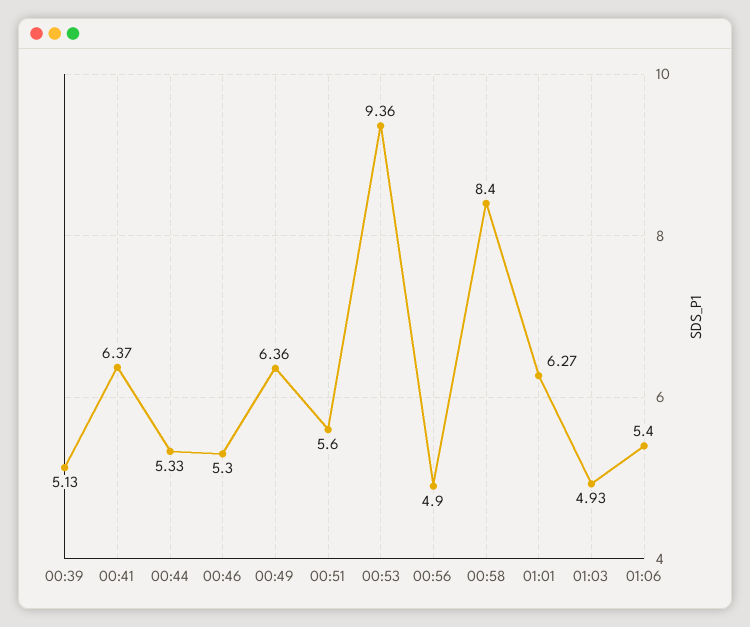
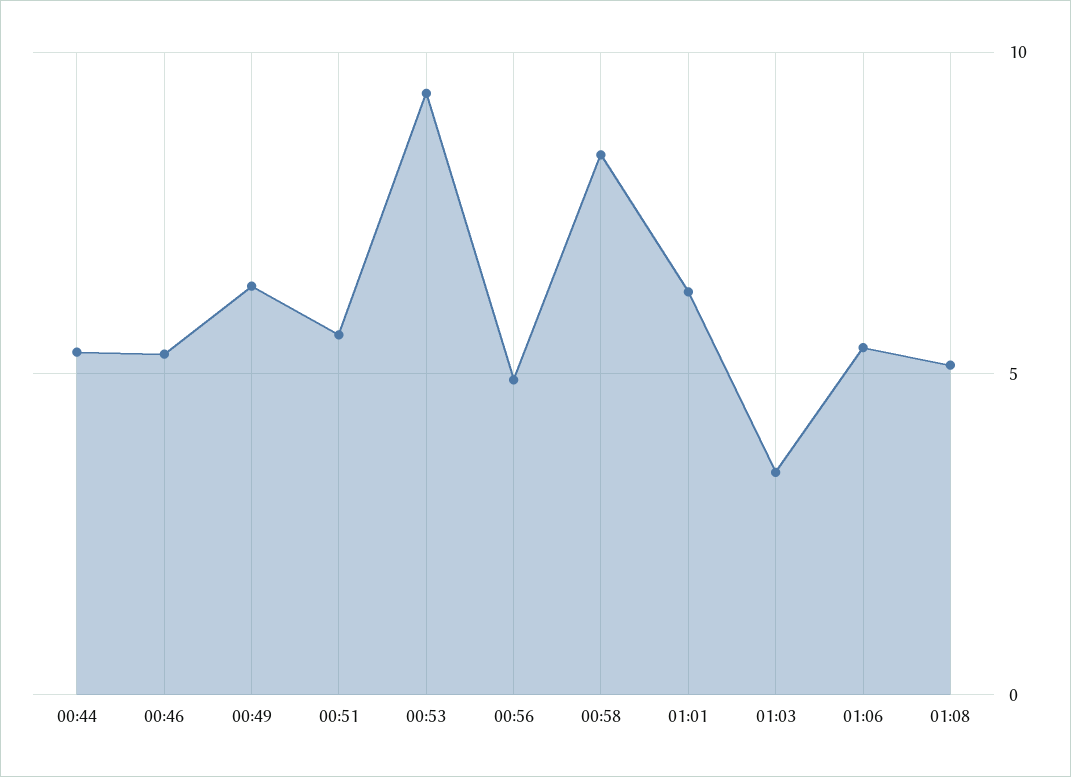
00:39: 5.13 -> none
00:41: 6.37 -> none
01:03: 4.93 -> 3.5
01:08: none -> 5

